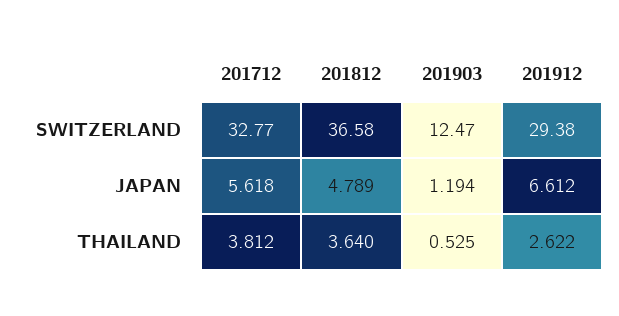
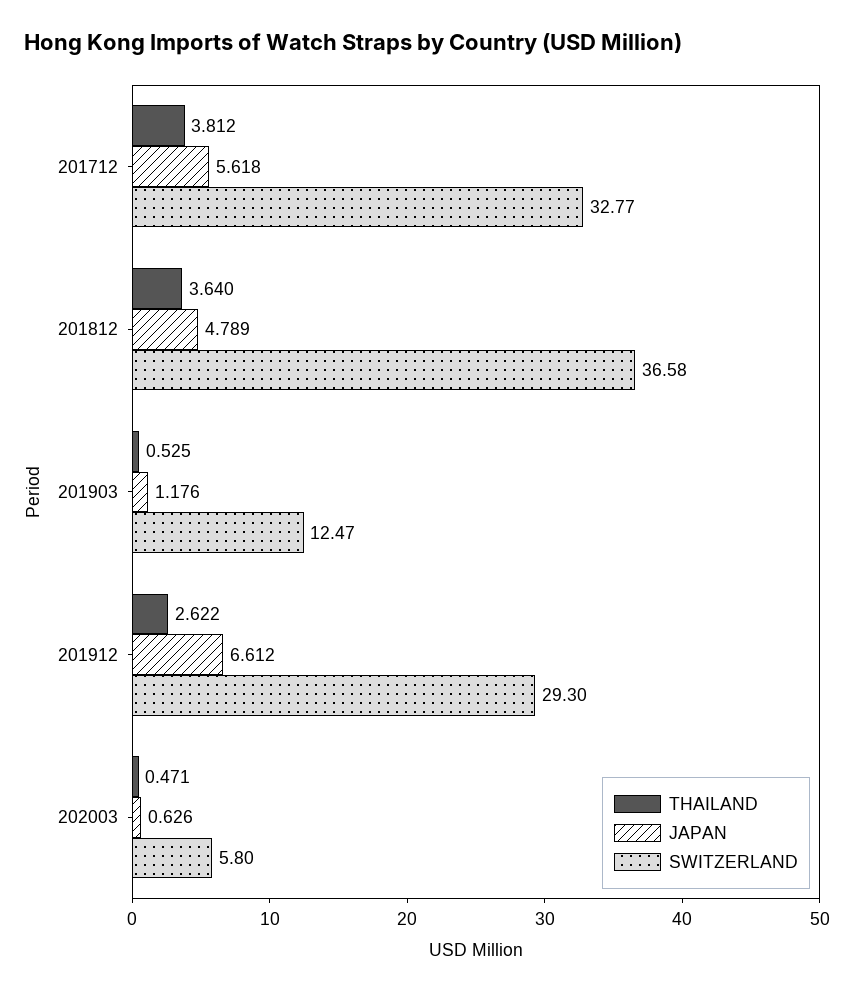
SWITZERLAND, 201912: 29.38 -> 29.3
JAPAN, 201903: 1.194 -> 1.176
THAILAND, 202003: none -> 0.471
JAPAN, 202003: none -> 0.626
SWITZERLAND, 202003: none -> 5.8

